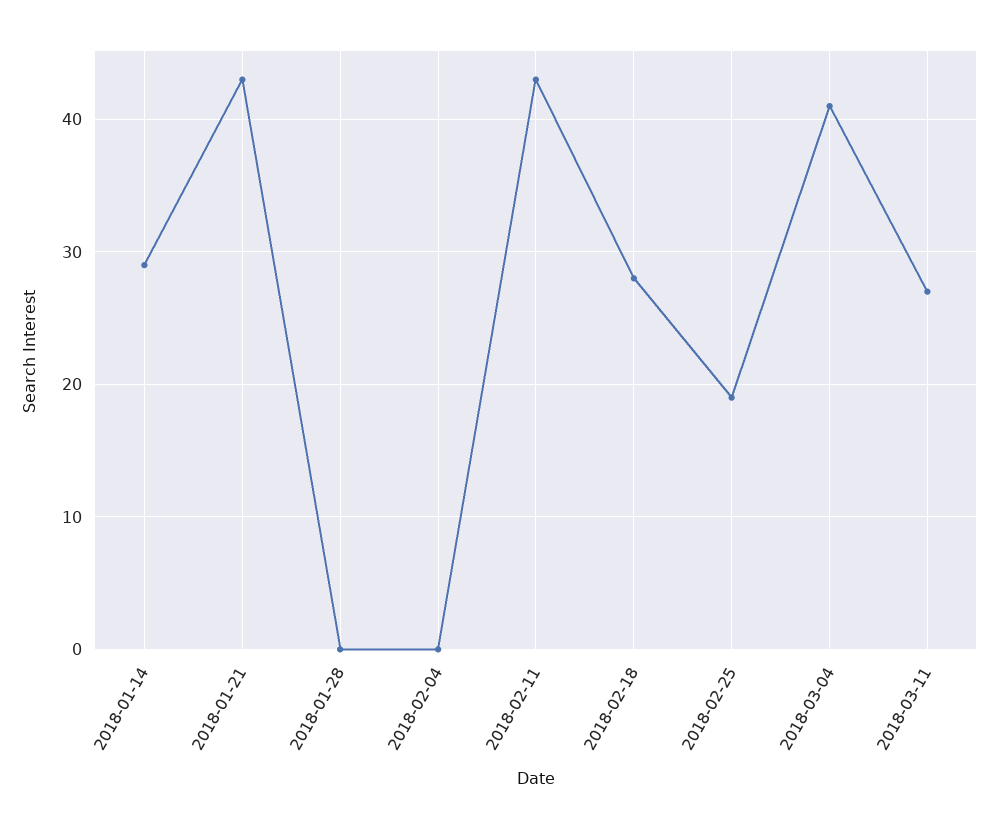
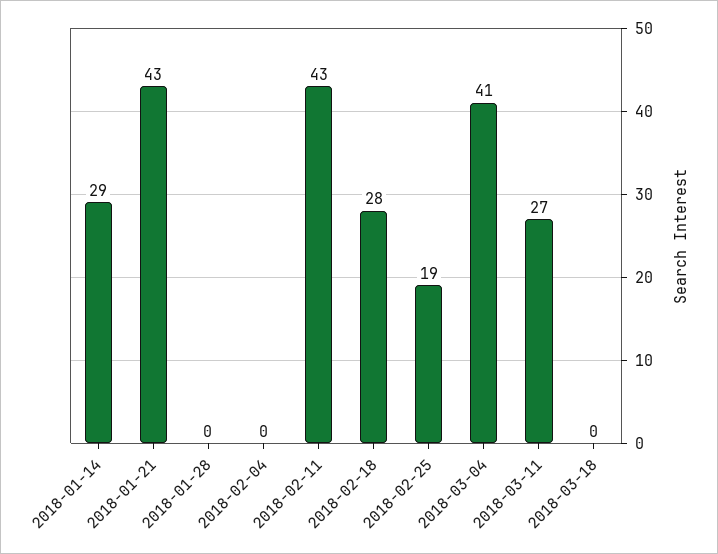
2018-03-18: none -> 0

